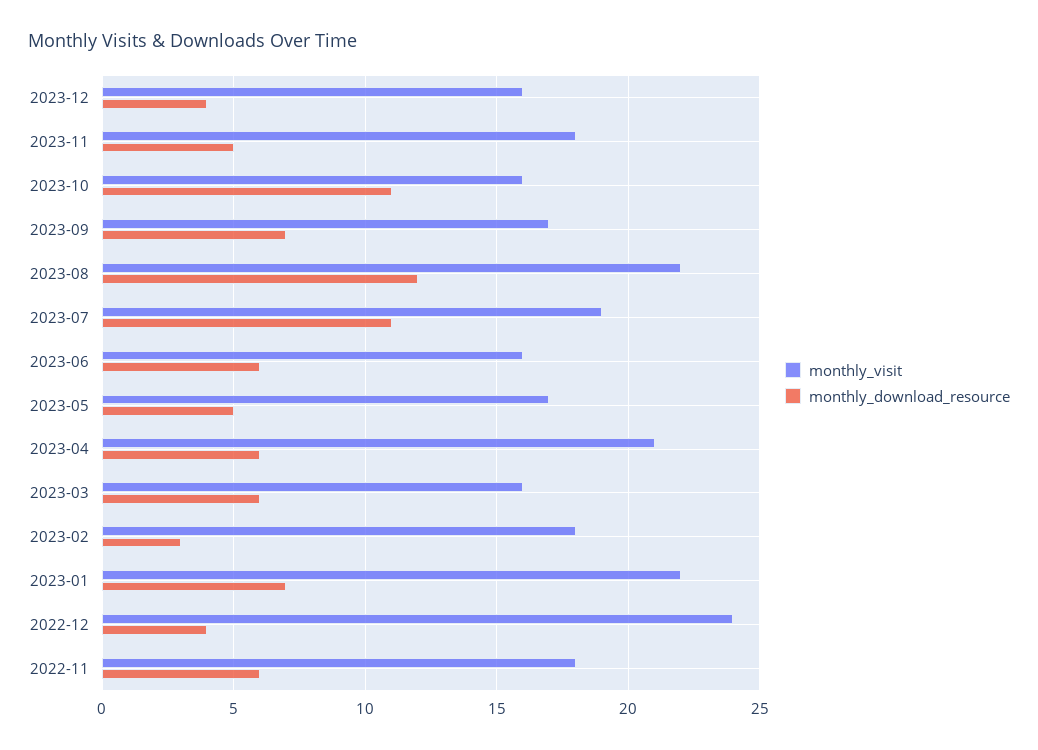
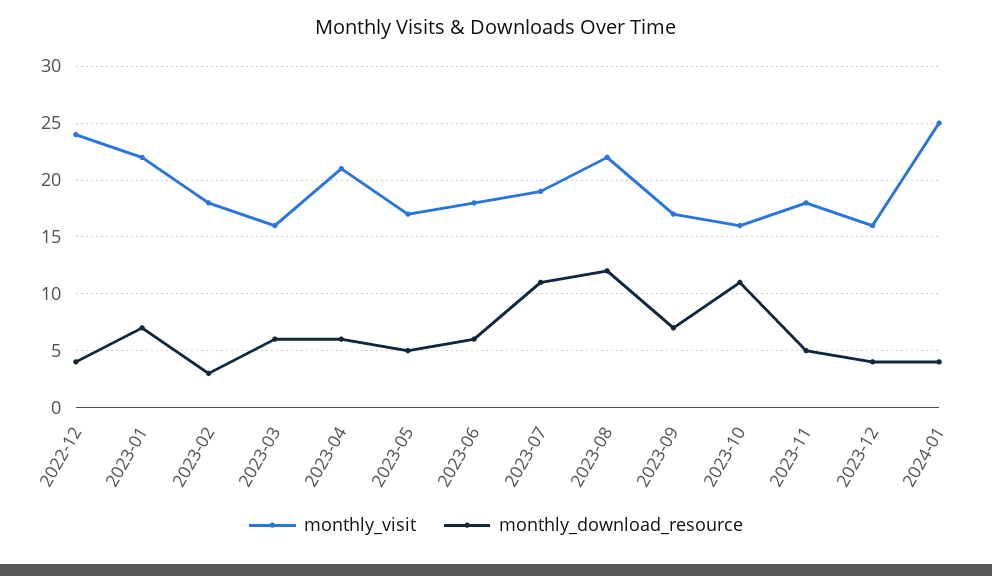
monthly_visit, 2023-06: 16 -> 18
monthly_visit, 2022-11: 18 -> none
monthly_download_resource, 2022-11: 6 -> none
monthly_visit, 2024-01: none -> 25
monthly_download_resource, 2024-01: none -> 4

